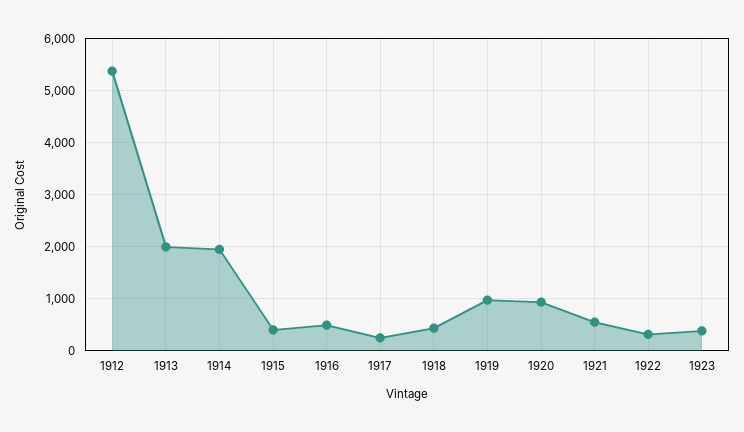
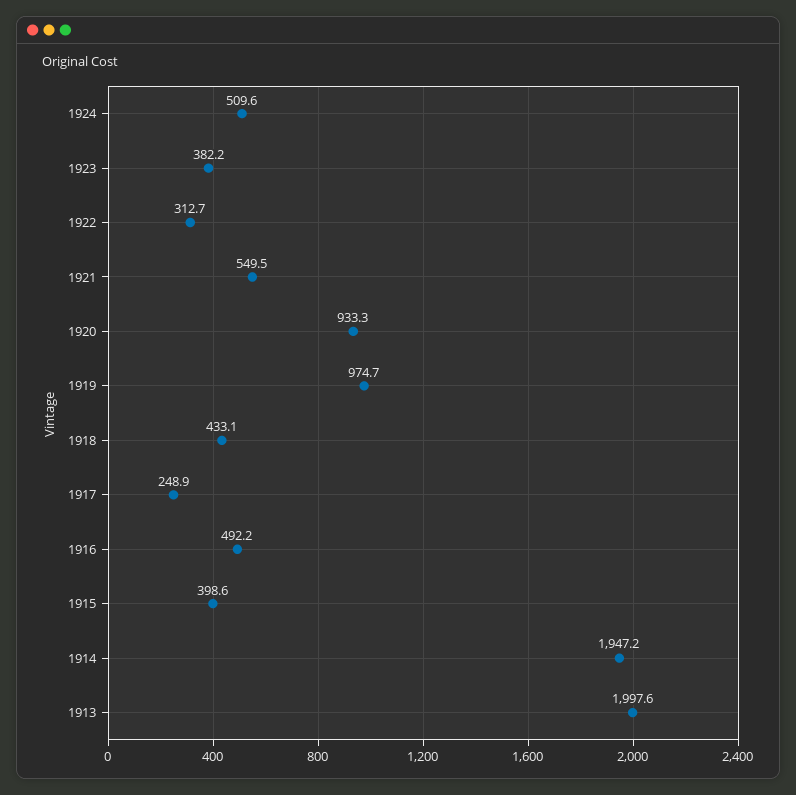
1912: 5400 -> none
1924: none -> 509.6

